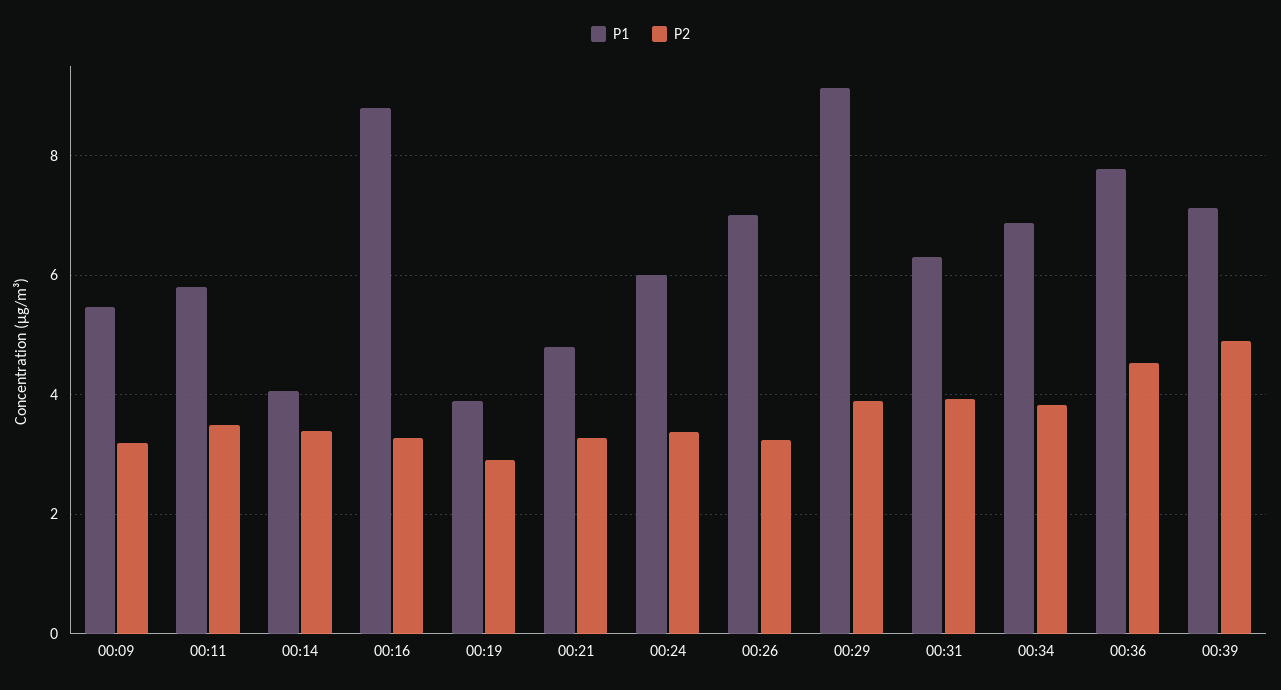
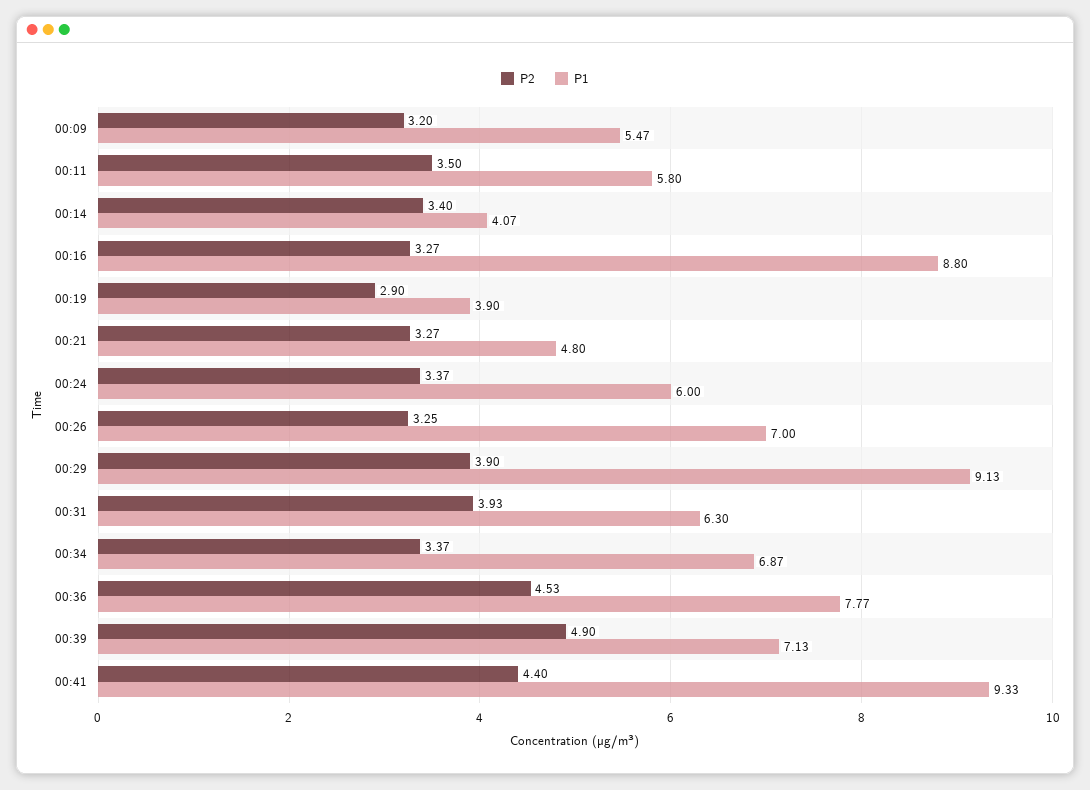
P2, 00:34: 3.8 -> 3.37
P2, 00:41: none -> 4.4
P1, 00:41: none -> 9.33

